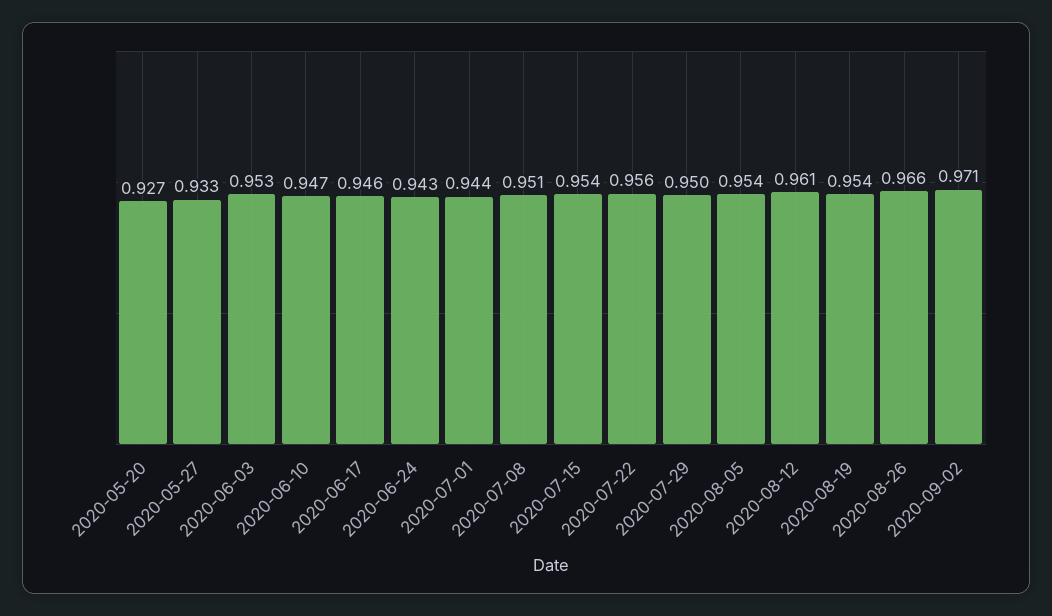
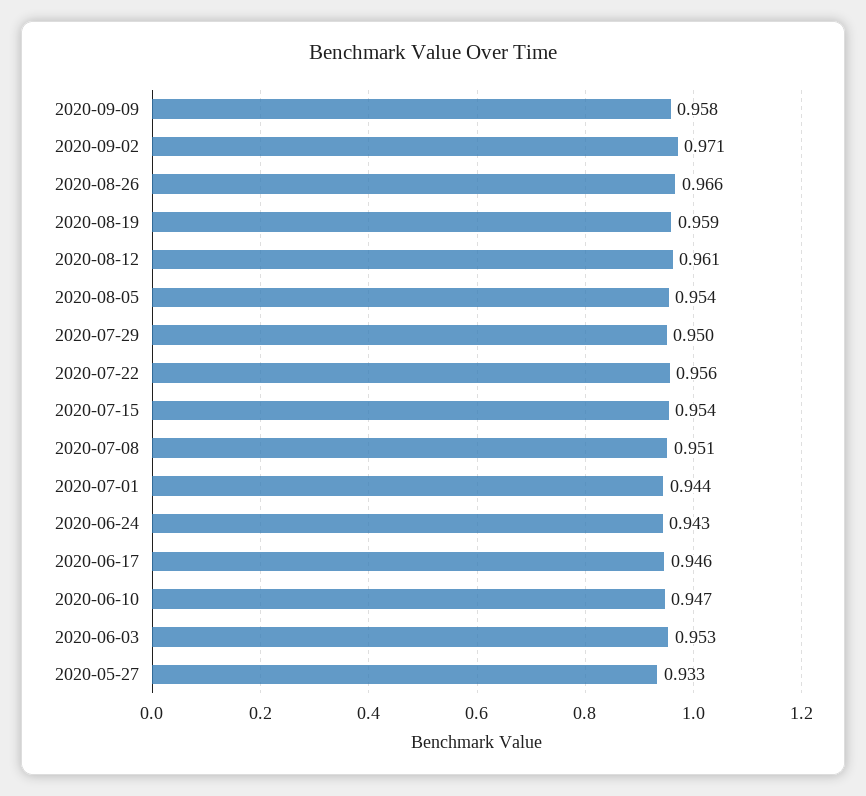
2020-05-20: 0.927 -> none
2020-08-19: 0.954 -> 0.959
2020-09-09: none -> 0.958

